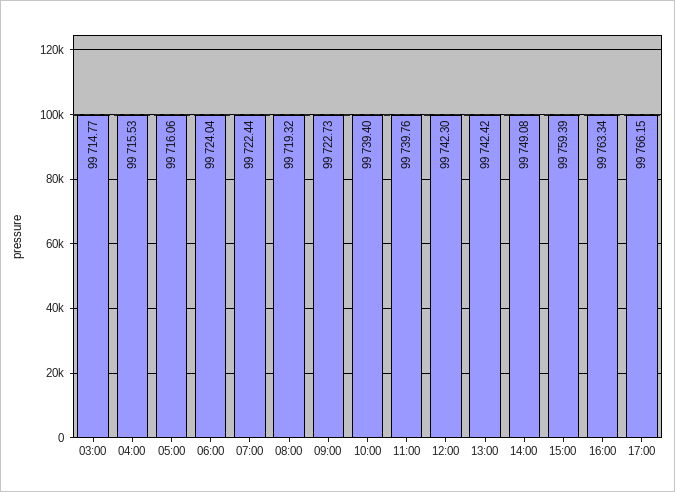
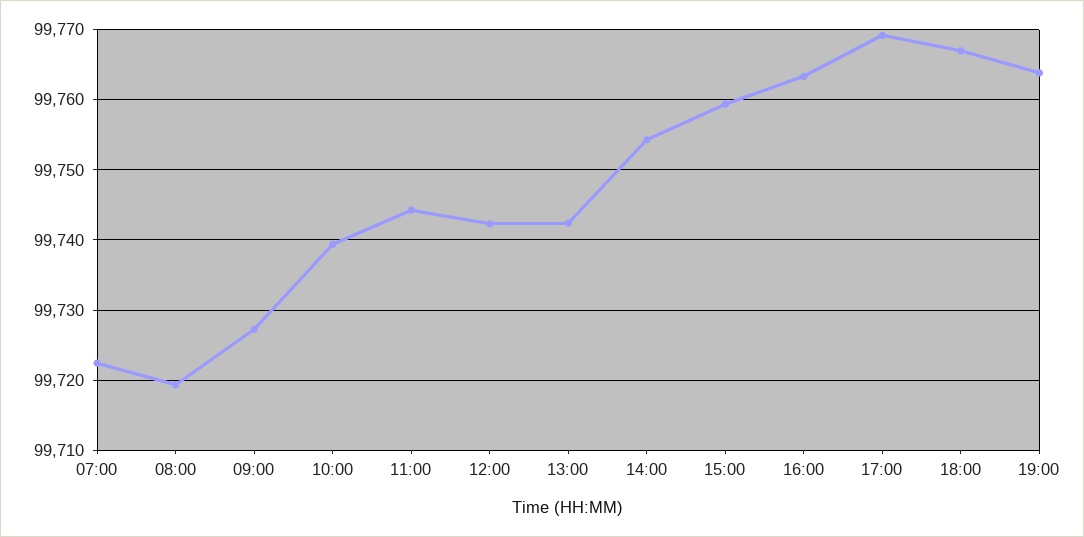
03:00: 99714.77 -> none
04:00: 99715.53 -> none
05:00: 99716.06 -> none
06:00: 99724.04 -> none
09:00: 99722.73 -> 99727
11:00: 99739.76 -> 99744
14:00: 99749.08 -> 99754
17:00: 99766.15 -> 99769
18:00: none -> 99767
19:00: none -> 99764

